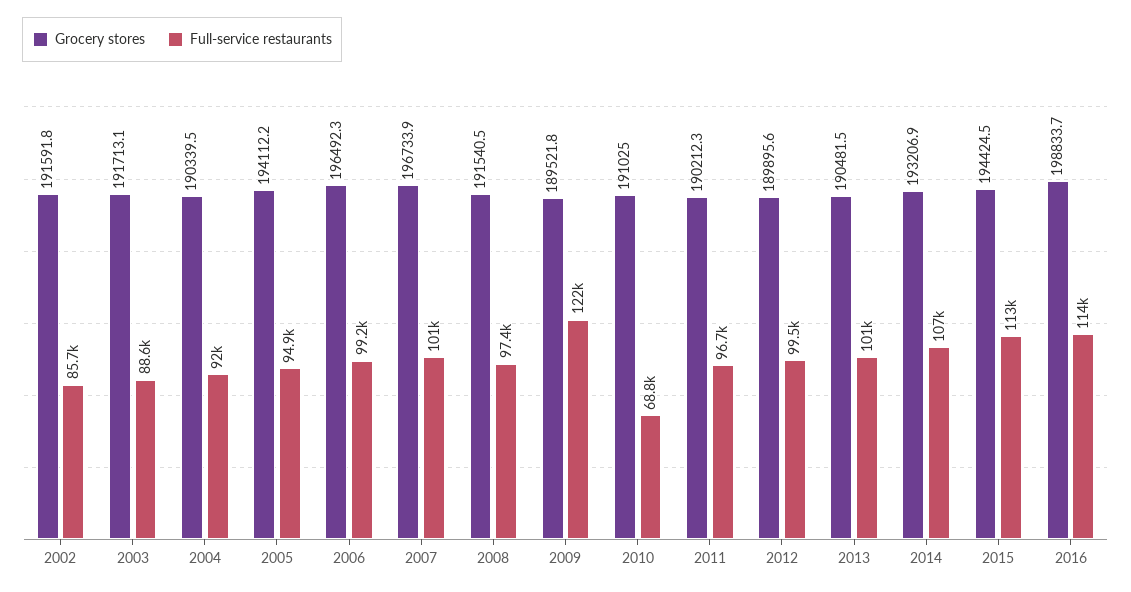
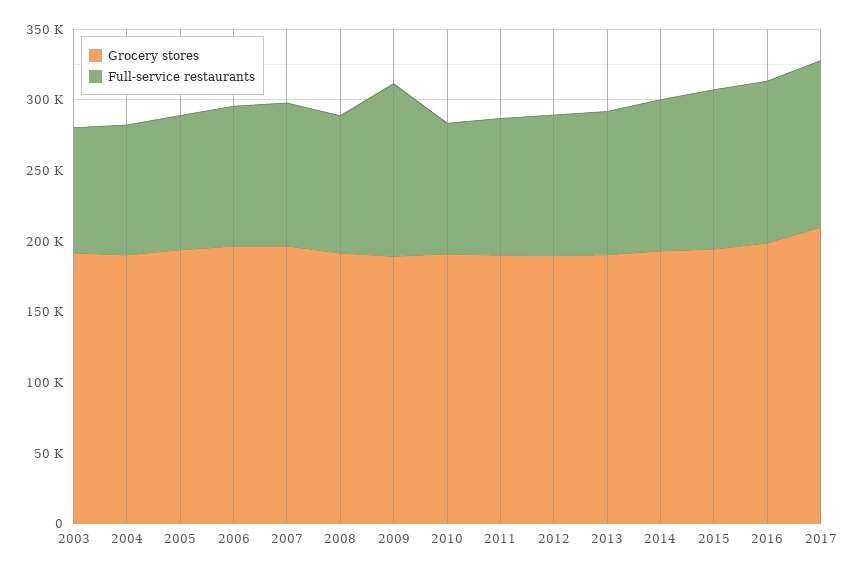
Grocery stores, 2002: 191591.8 -> none
Full-service restaurants, 2002: 85700 -> none
Full-service restaurants, 2010: 68800 -> 90000
Grocery stores, 2017: none -> 210000
Full-service restaurants, 2017: none -> 120000

